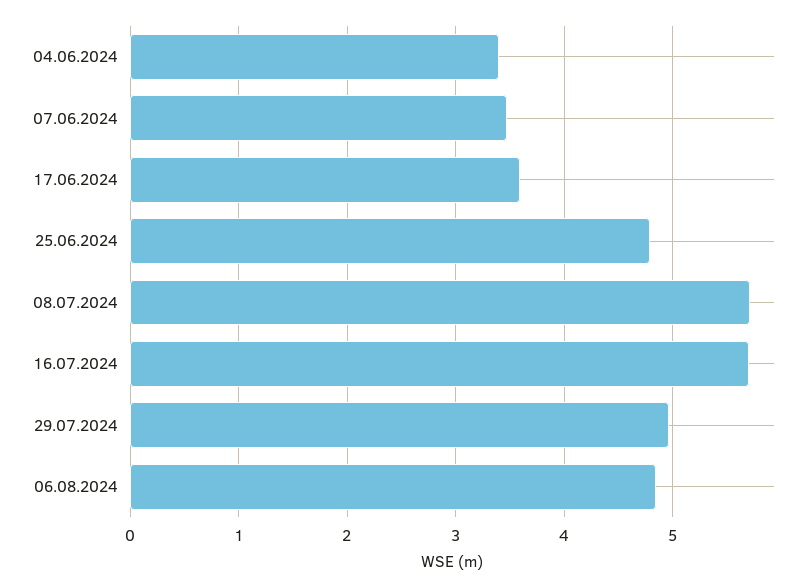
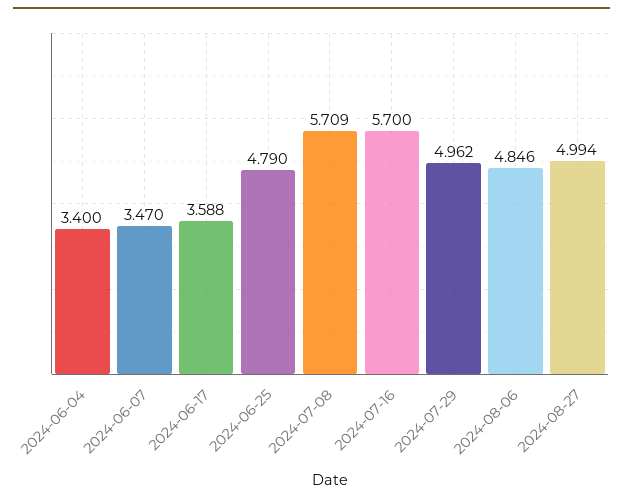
2024-08-27: none -> 4.994

